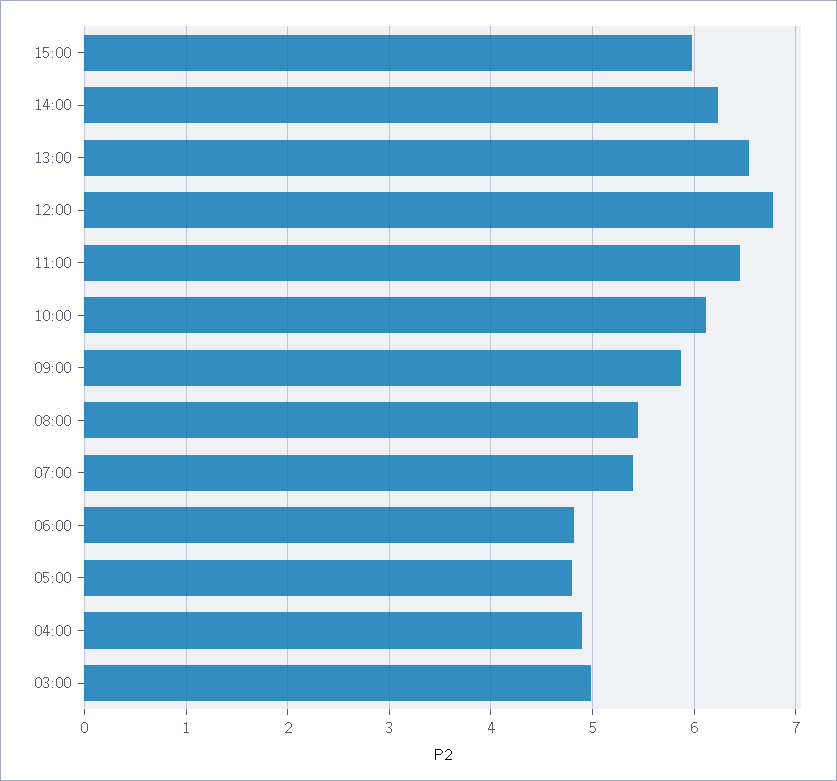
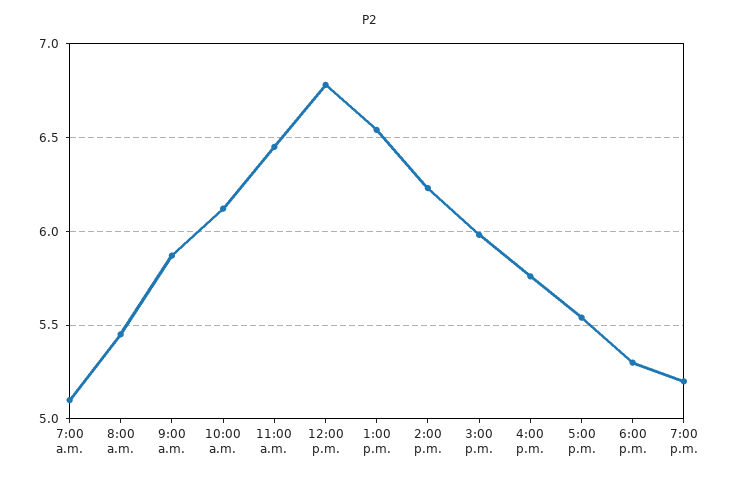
07:00: 5.4 -> 5.1
06:00: 4.8 -> none
05:00: 4.8 -> none
04:00: 4.9 -> none
03:00: 5 -> none
4:00 p.m.: none -> 5.75
5:00 p.m.: none -> 5.55
6:00 p.m.: none -> 5.3
7:00 p.m.: none -> 5.2

